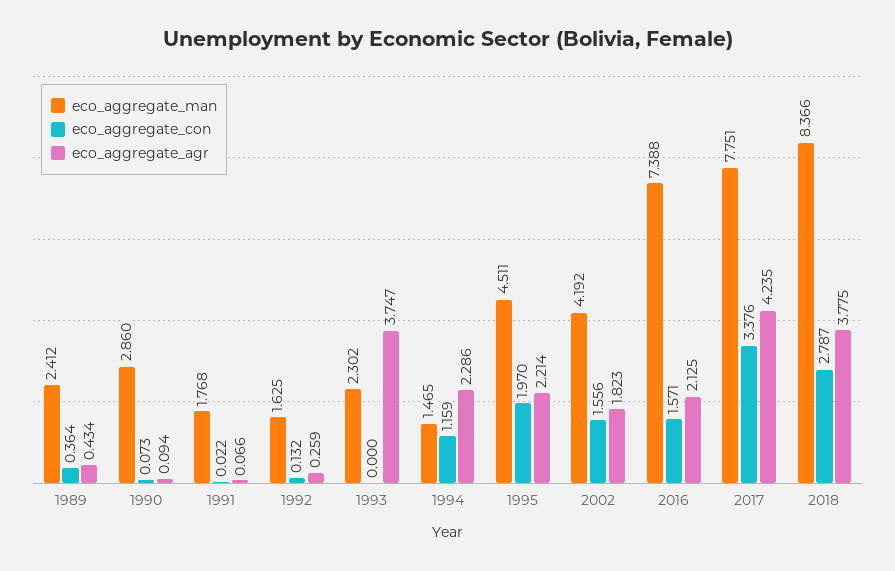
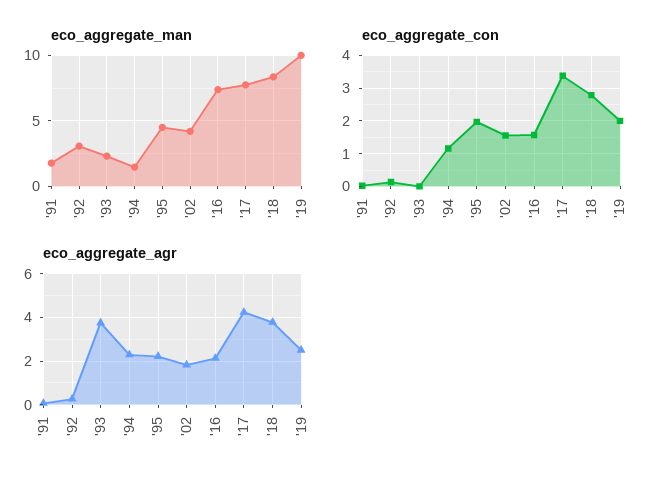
eco_aggregate_man, 1989: 2.412 -> none
eco_aggregate_con, 1989: 0.364 -> none
eco_aggregate_agr, 1989: 0.434 -> none
eco_aggregate_man, 1990: 2.86 -> none
eco_aggregate_con, 1990: 0.073 -> none
eco_aggregate_agr, 1990: 0.094 -> none
eco_aggregate_man, 1992: 1.625 -> 3
eco_aggregate_man, '19: none -> 10
eco_aggregate_con, '19: none -> 2
eco_aggregate_agr, '19: none -> 2.5

